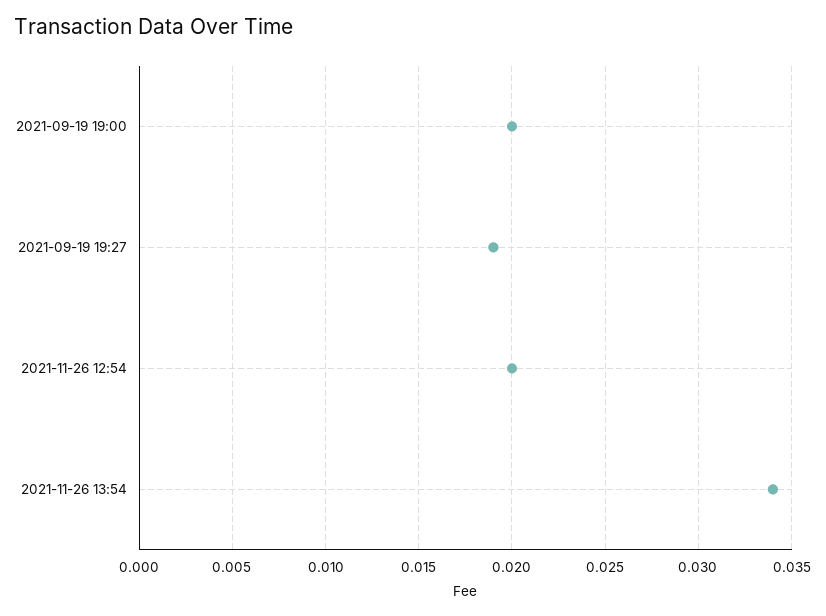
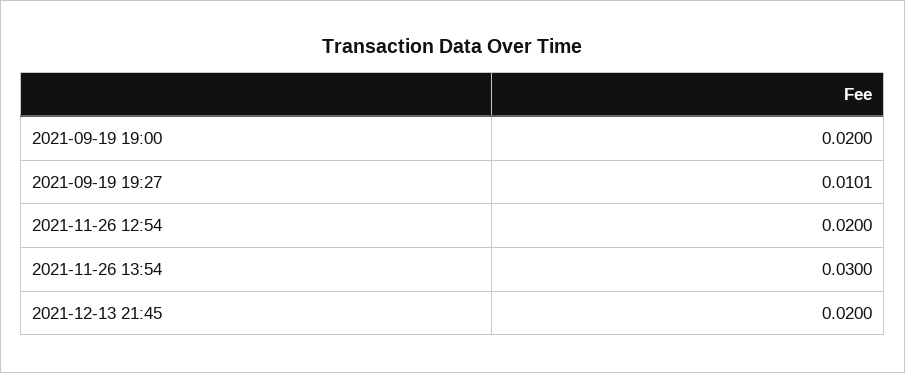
2021-09-19 19:27: 0.019 -> 0.0101
2021-11-26 13:54: 0.034 -> 0.03
2021-12-13 21:45: none -> 0.02

